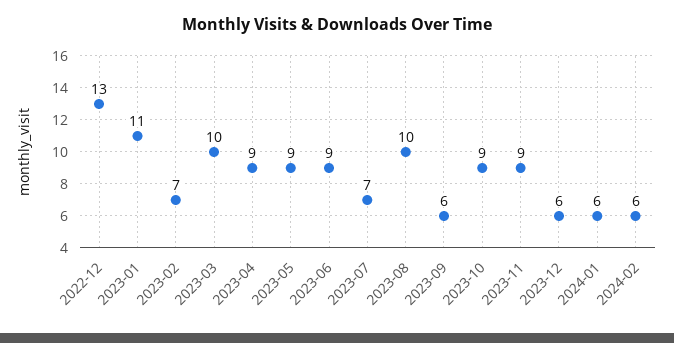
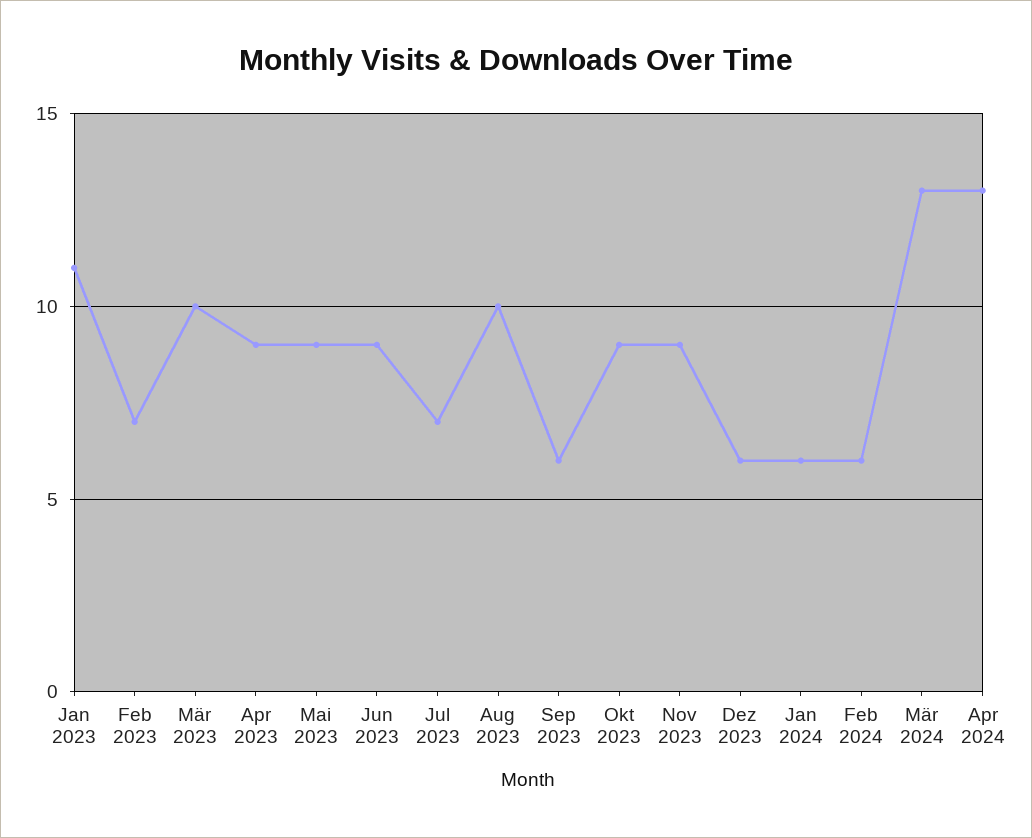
2022-12: 13 -> none
Mär 2024: none -> 13
Apr 2024: none -> 13

